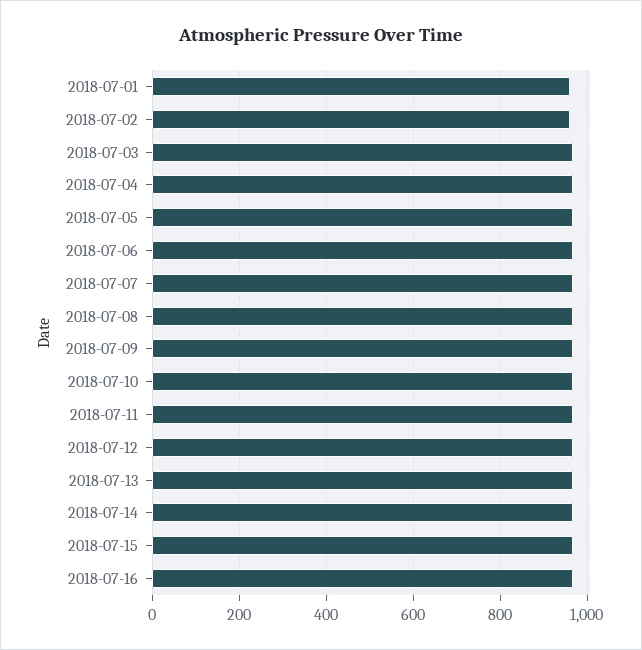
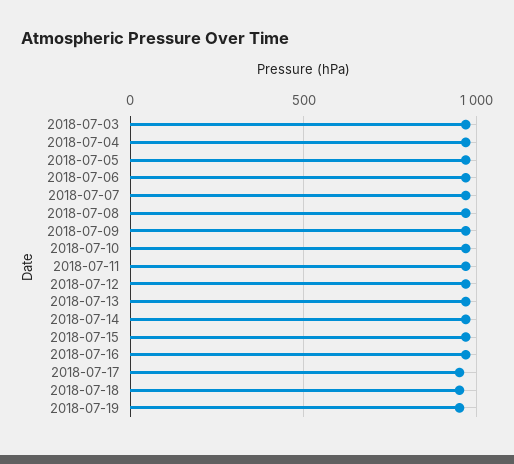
2018-07-01: 960 -> none
2018-07-02: 960 -> none
2018-07-17: none -> 950
2018-07-18: none -> 950
2018-07-19: none -> 950

